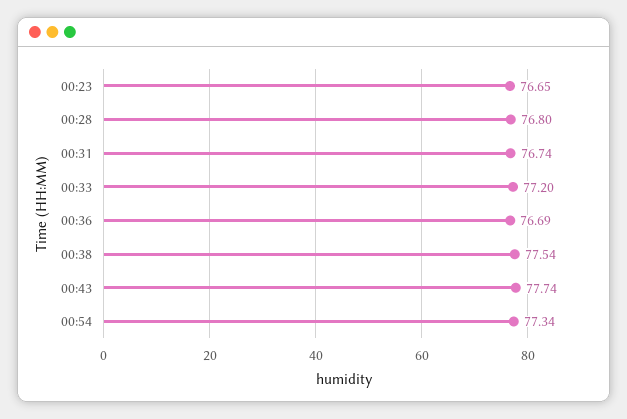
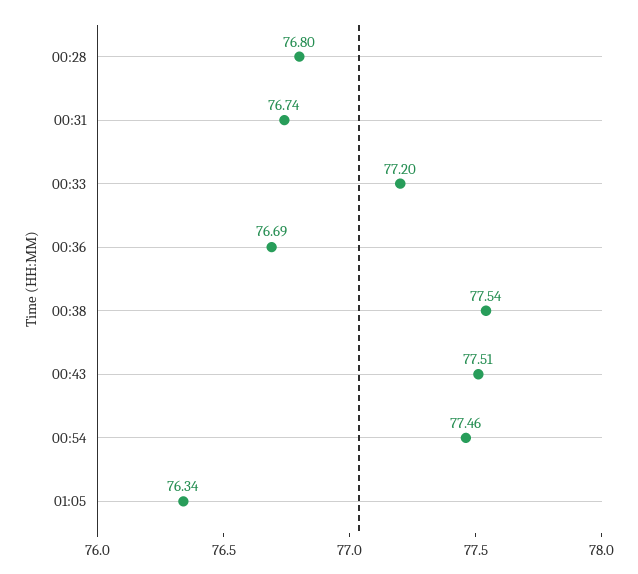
00:23: 76.65 -> none
00:43: 77.74 -> 77.51
00:54: 77.34 -> 77.46
01:05: none -> 76.34

